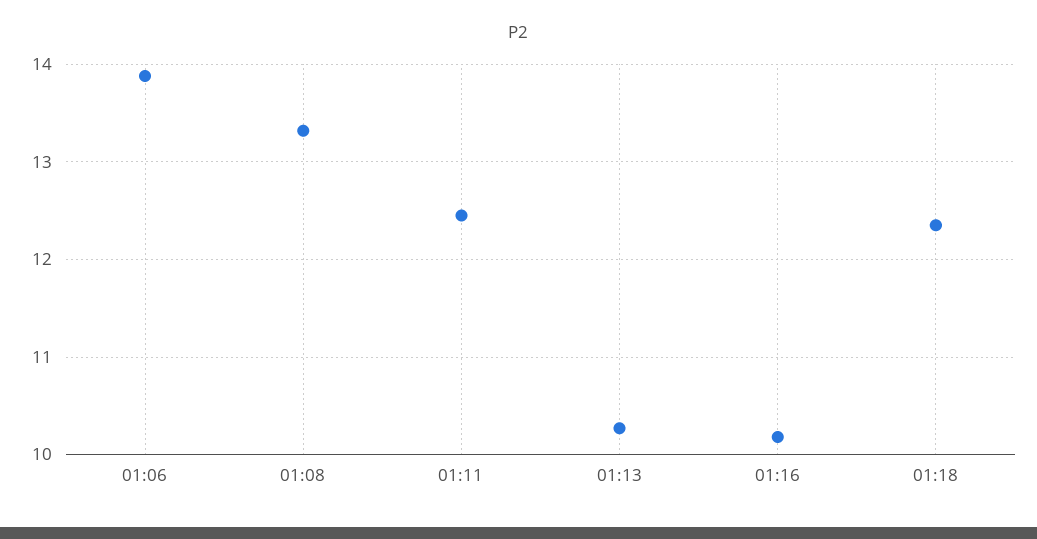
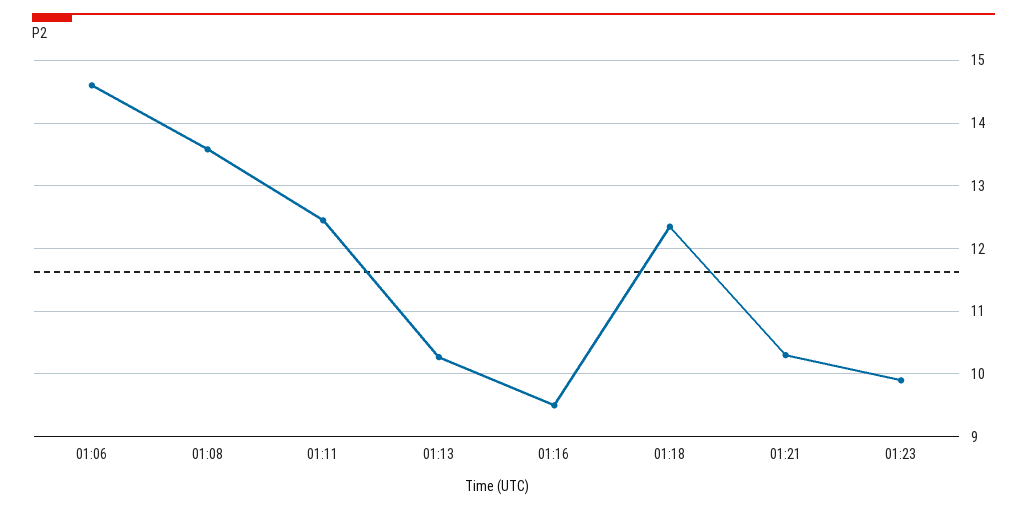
01:06: 13.9 -> 14.6
01:08: 13.3 -> 13.6
01:16: 10.2 -> 9.5
01:21: none -> 10.3
01:23: none -> 9.9

